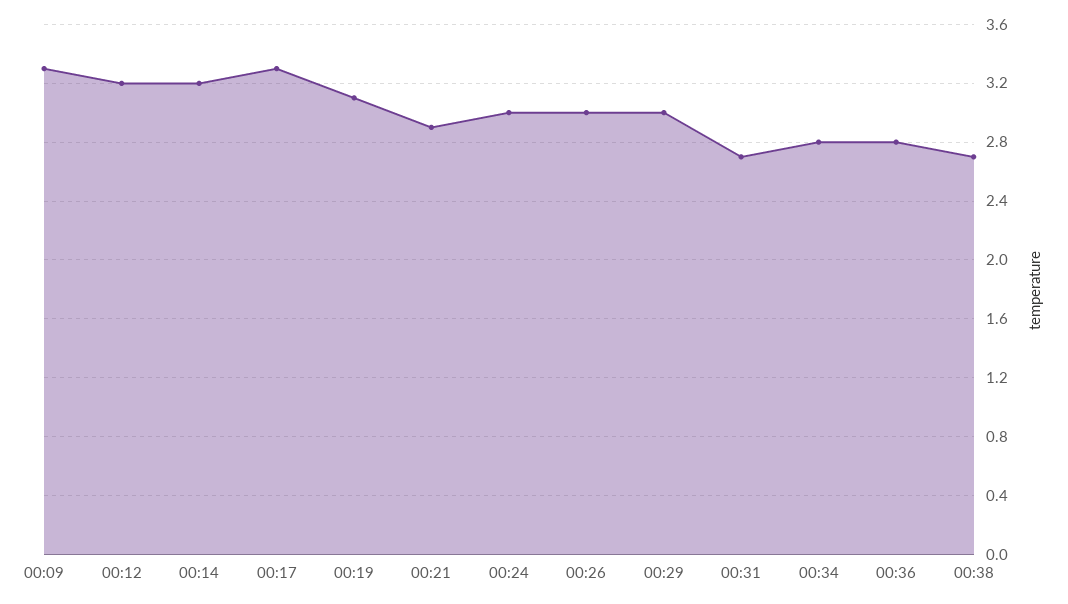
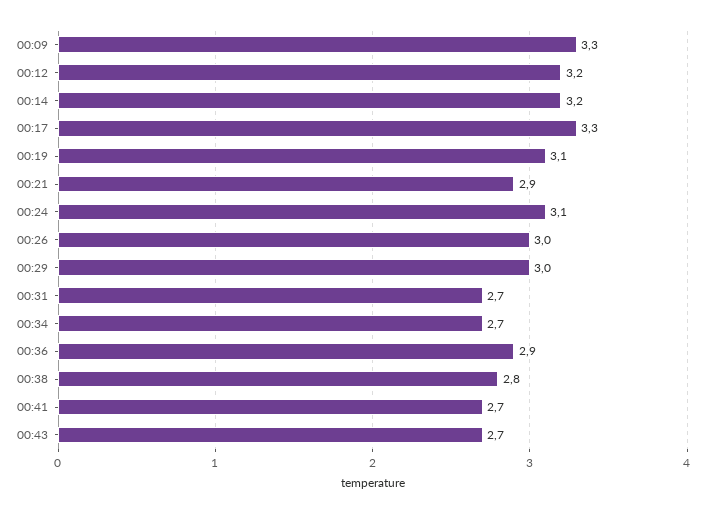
00:24: 3 -> 3.1
00:34: 2.8 -> 2.7
00:36: 2.8 -> 2.9
00:38: 2.7 -> 2.8
00:41: none -> 2.7
00:43: none -> 2.7

